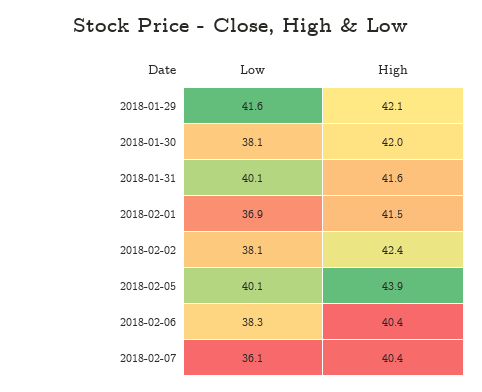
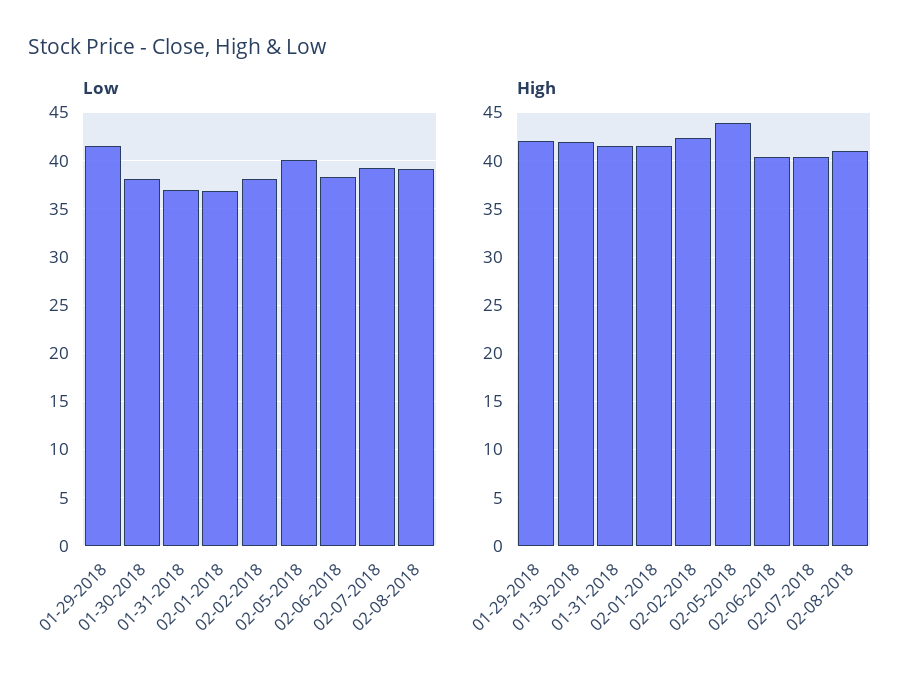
Low, 2018-01-31: 40.1 -> 37
Low, 2018-02-07: 36.1 -> 39
Low, 02-08-2018: none -> 39
High, 02-08-2018: none -> 41

